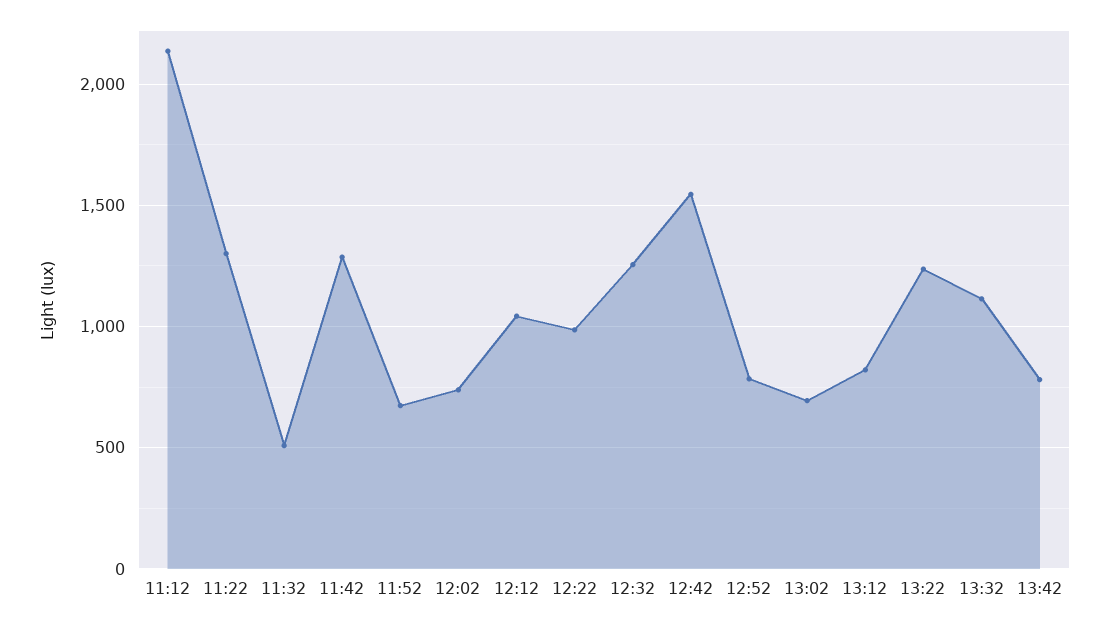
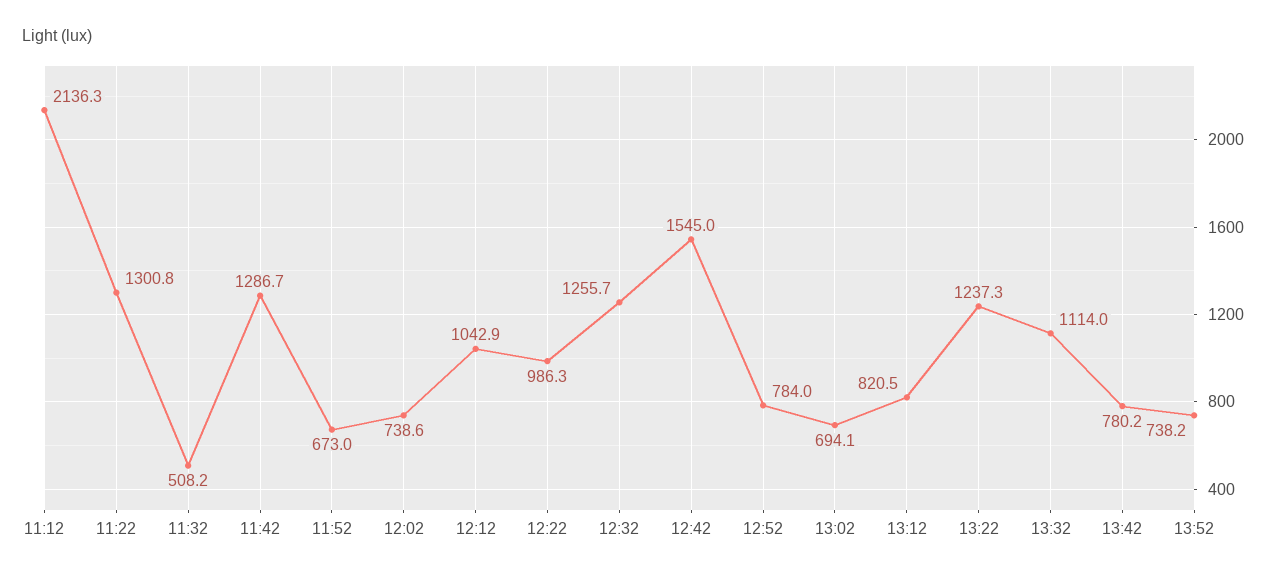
13:52: none -> 738.2

